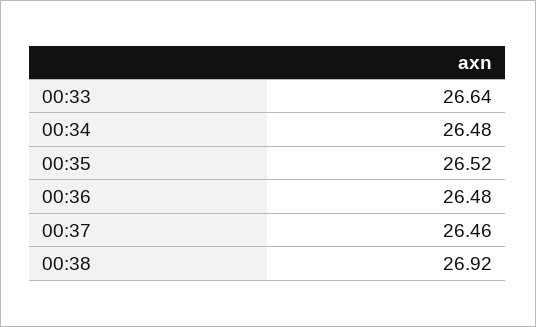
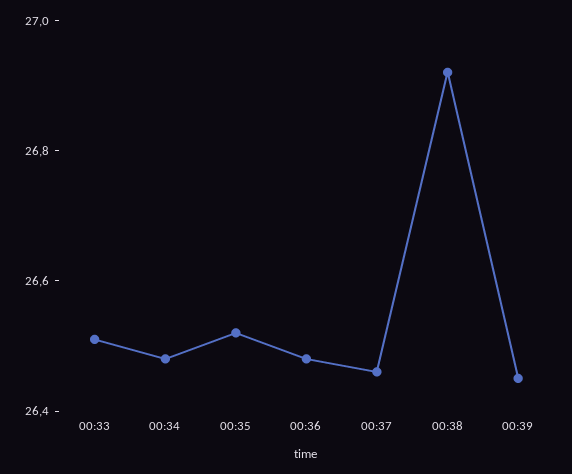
00:33: 26.64 -> 26.5
00:39: none -> 26.45

